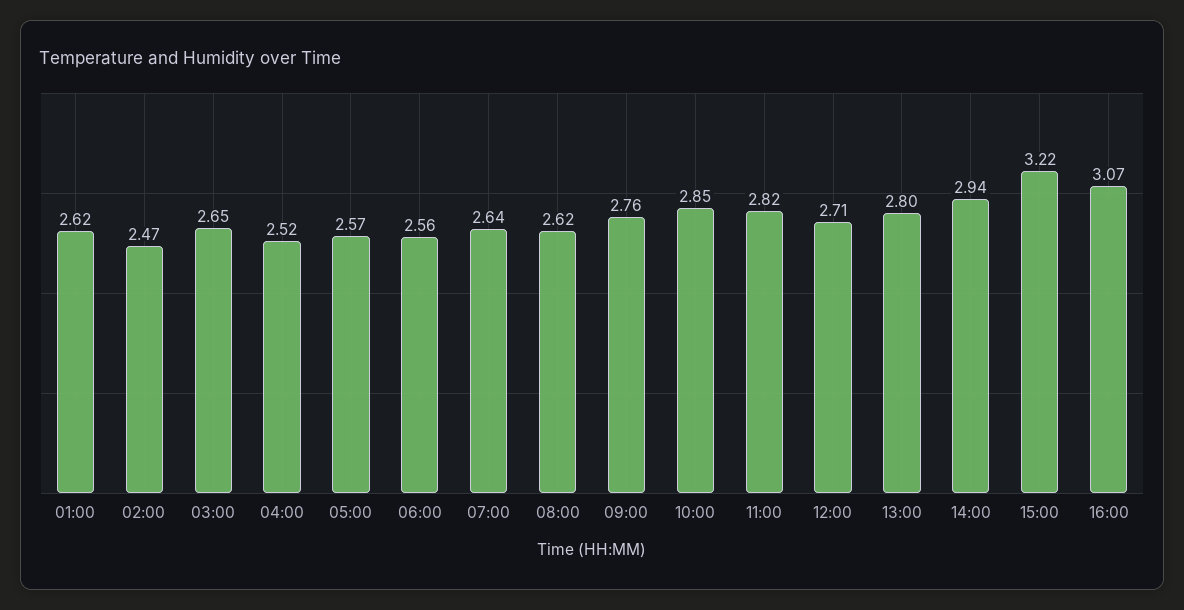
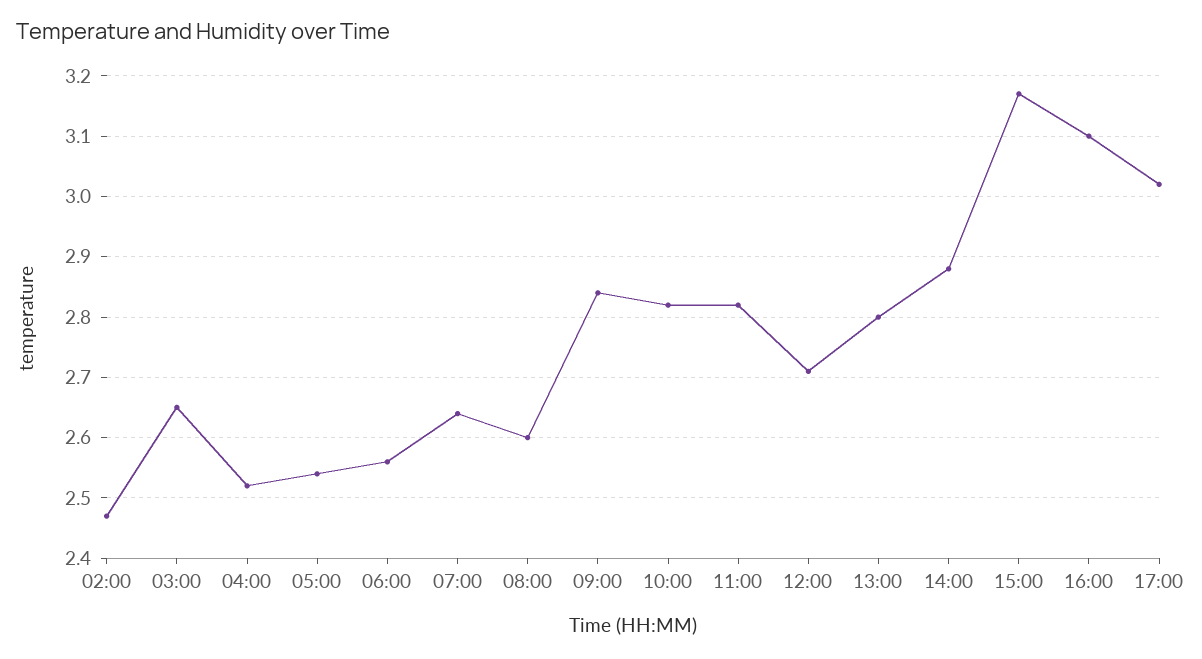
01:00: 2.62 -> none
05:00: 2.57 -> 2.54
08:00: 2.62 -> 2.6
09:00: 2.76 -> 2.84
10:00: 2.85 -> 2.82
14:00: 2.94 -> 2.88
15:00: 3.22 -> 3.17
16:00: 3.07 -> 3.1
17:00: none -> 3.02

